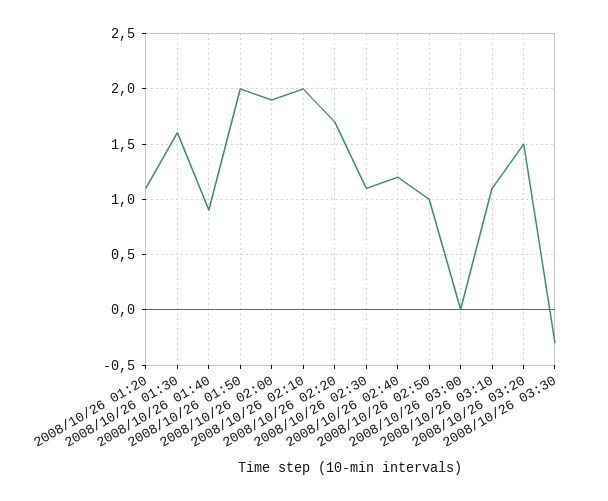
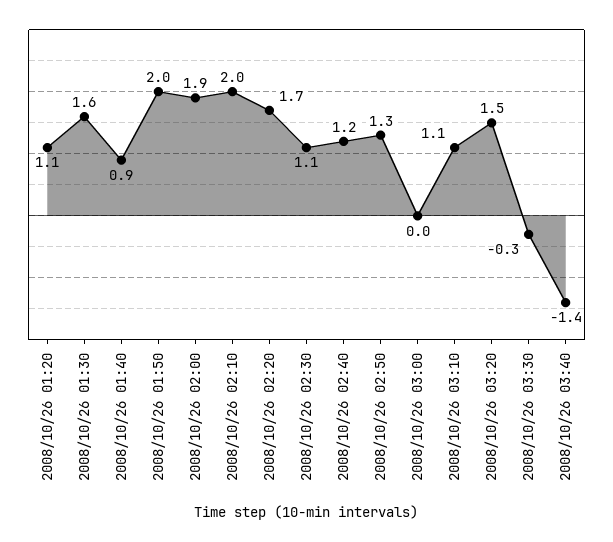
2008/10/26 02:50: 1 -> 1.3
2008/10/26 03:40: none -> -1.4

